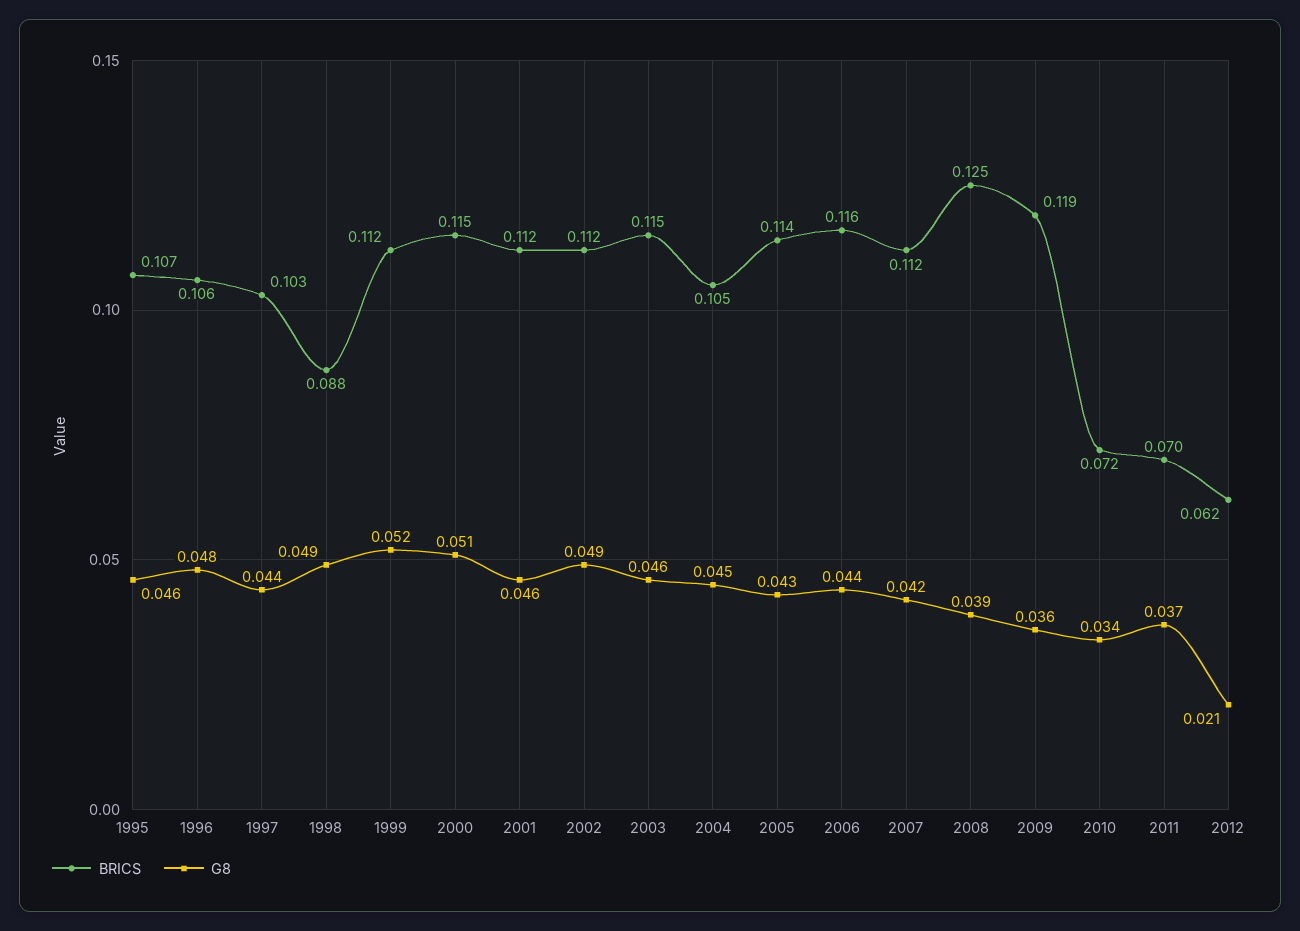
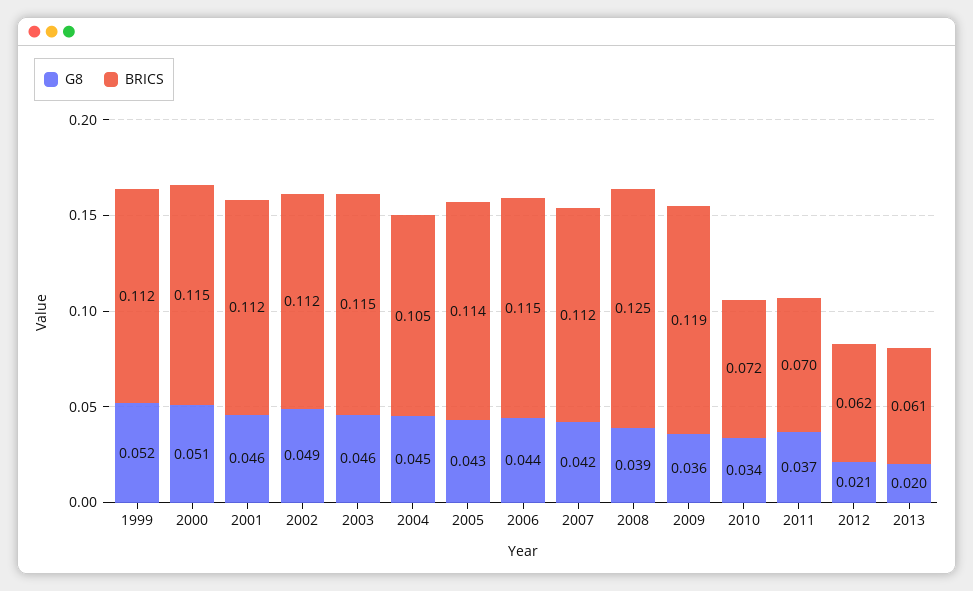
BRICS, 1995: 0.107 -> none
G8, 1995: 0.046 -> none
BRICS, 1996: 0.106 -> none
G8, 1996: 0.048 -> none
BRICS, 1997: 0.103 -> none
G8, 1997: 0.044 -> none
BRICS, 1998: 0.088 -> none
G8, 1998: 0.049 -> none
BRICS, 2006: 0.116 -> 0.115
G8, 2013: none -> 0.02
BRICS, 2013: none -> 0.061

